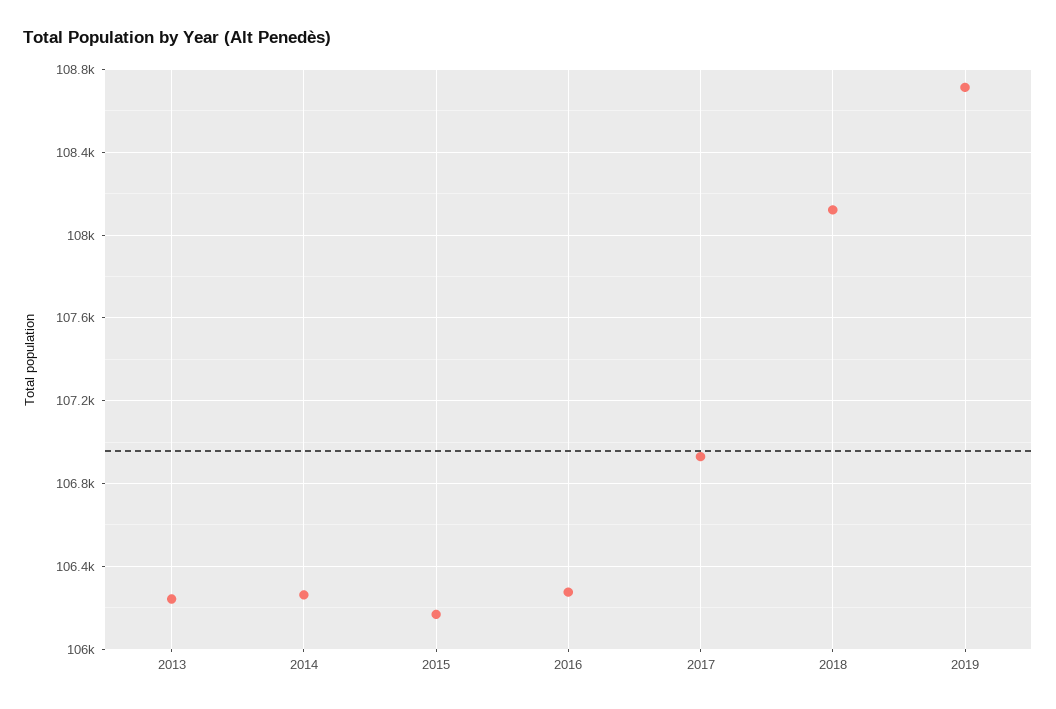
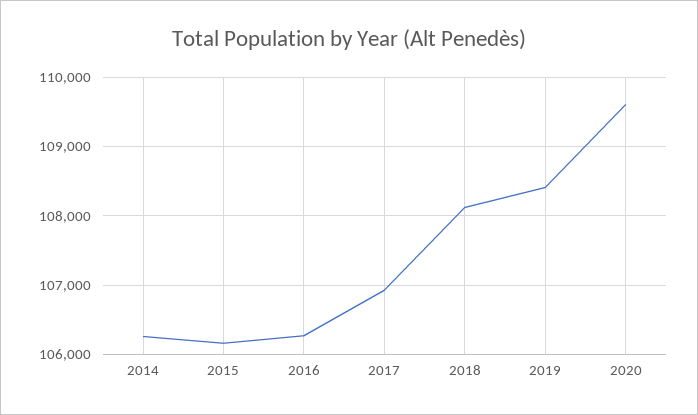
2013: 106250 -> none
2019: 108700 -> 108400
2020: none -> 109600

